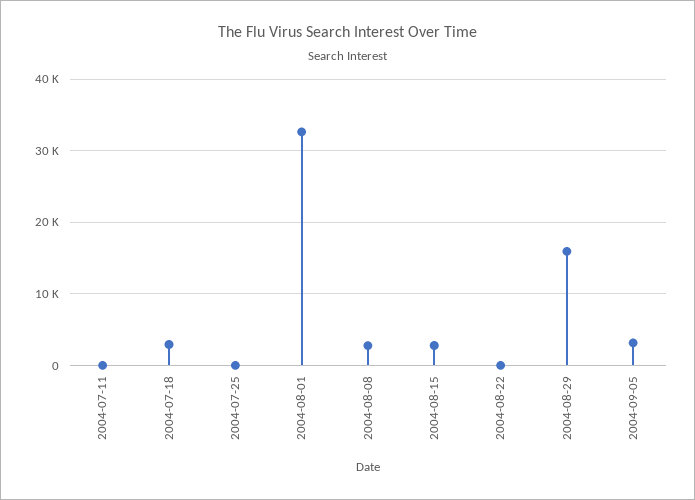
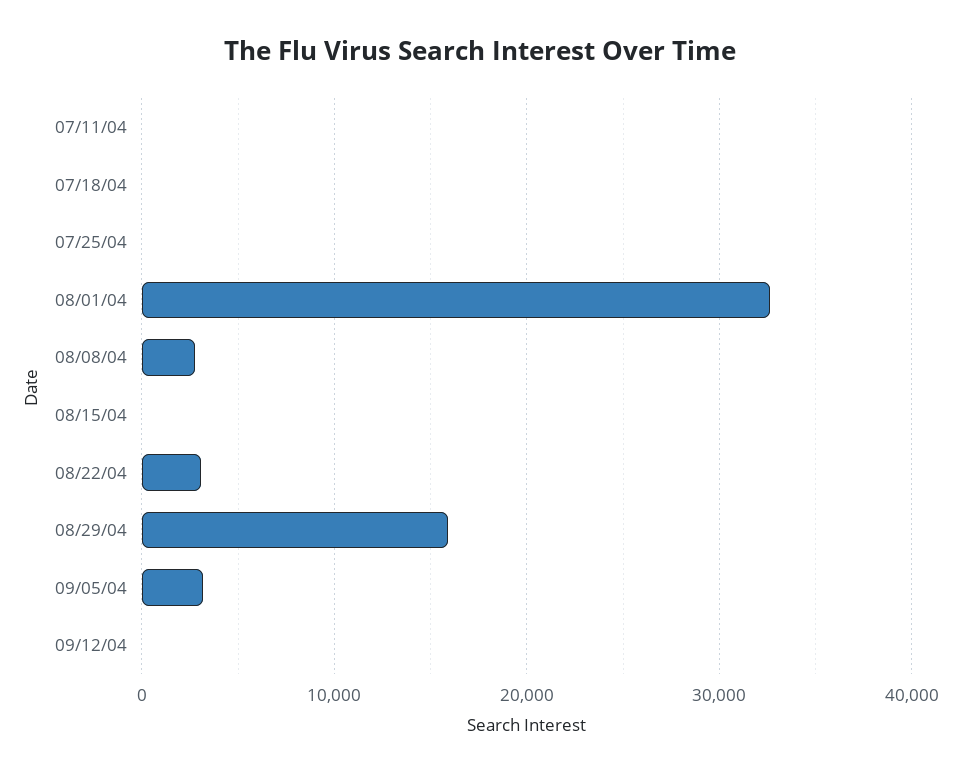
2004-07-18: 3000 -> 0
2004-08-15: 3000 -> 0
2004-08-22: 0 -> 3000
09/12/04: none -> 0

